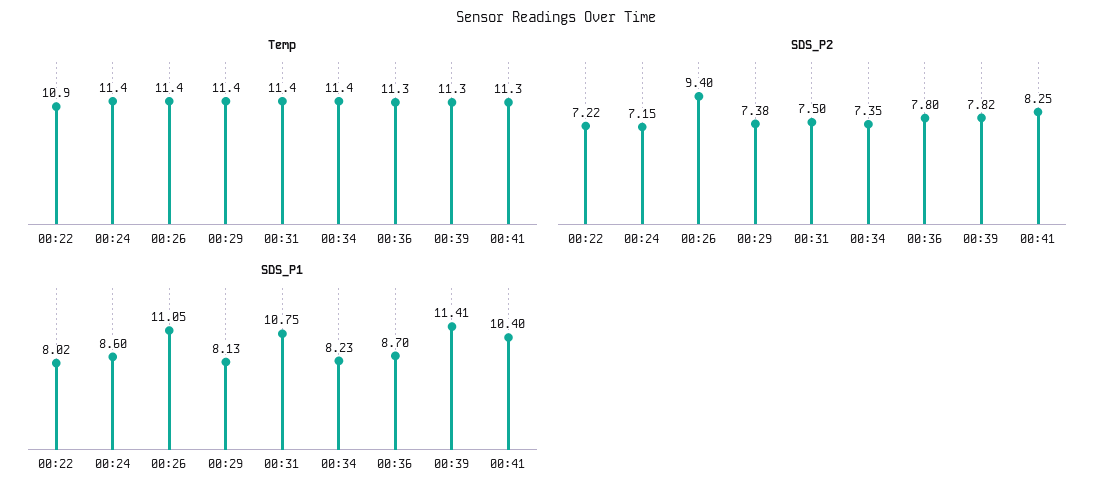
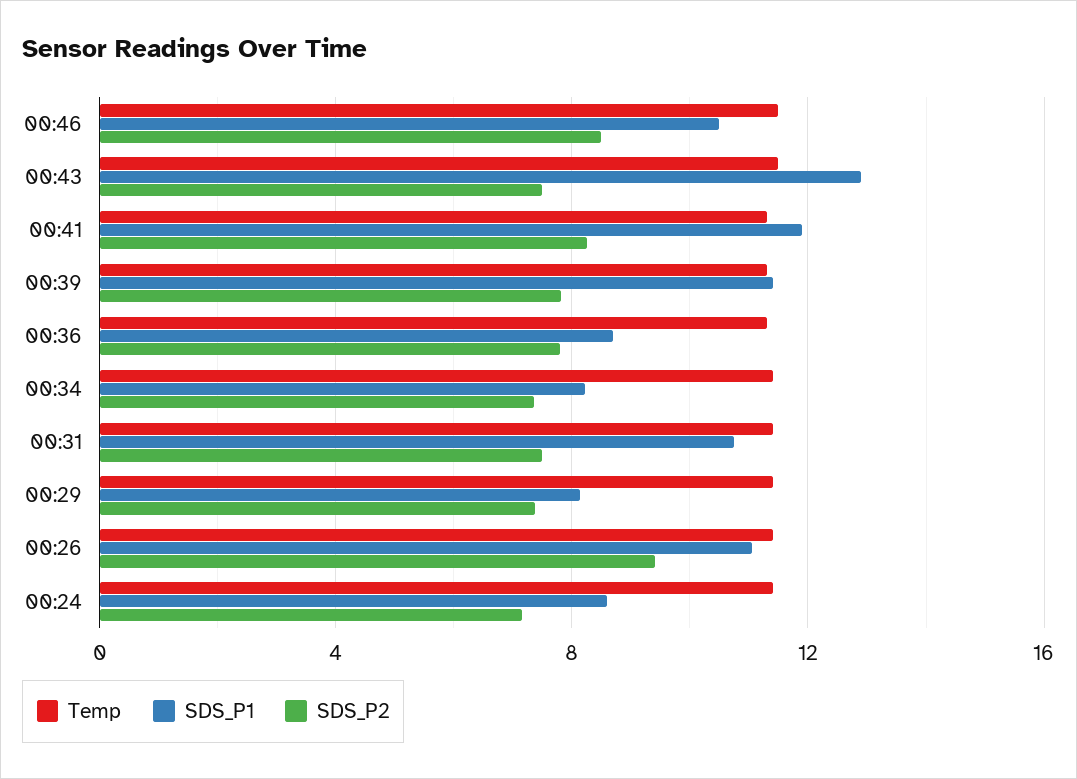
Temp, 00:22: 10.9 -> none
SDS_P2, 00:22: 7.22 -> none
SDS_P1, 00:22: 8.02 -> none
SDS_P1, 00:41: 10.4 -> 12
Temp, 00:46: none -> 11.5
SDS_P1, 00:46: none -> 10.5
SDS_P2, 00:46: none -> 8.5
Temp, 00:43: none -> 11.5
SDS_P1, 00:43: none -> 13
SDS_P2, 00:43: none -> 7.5

